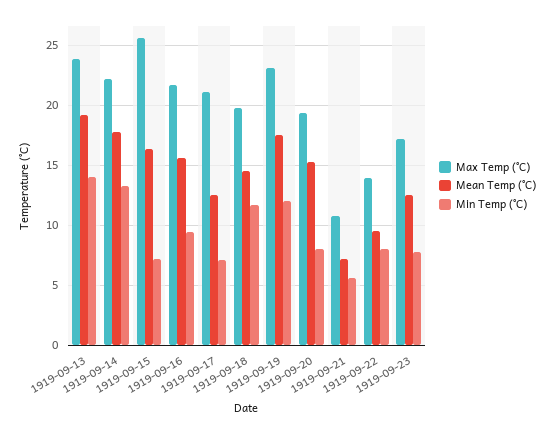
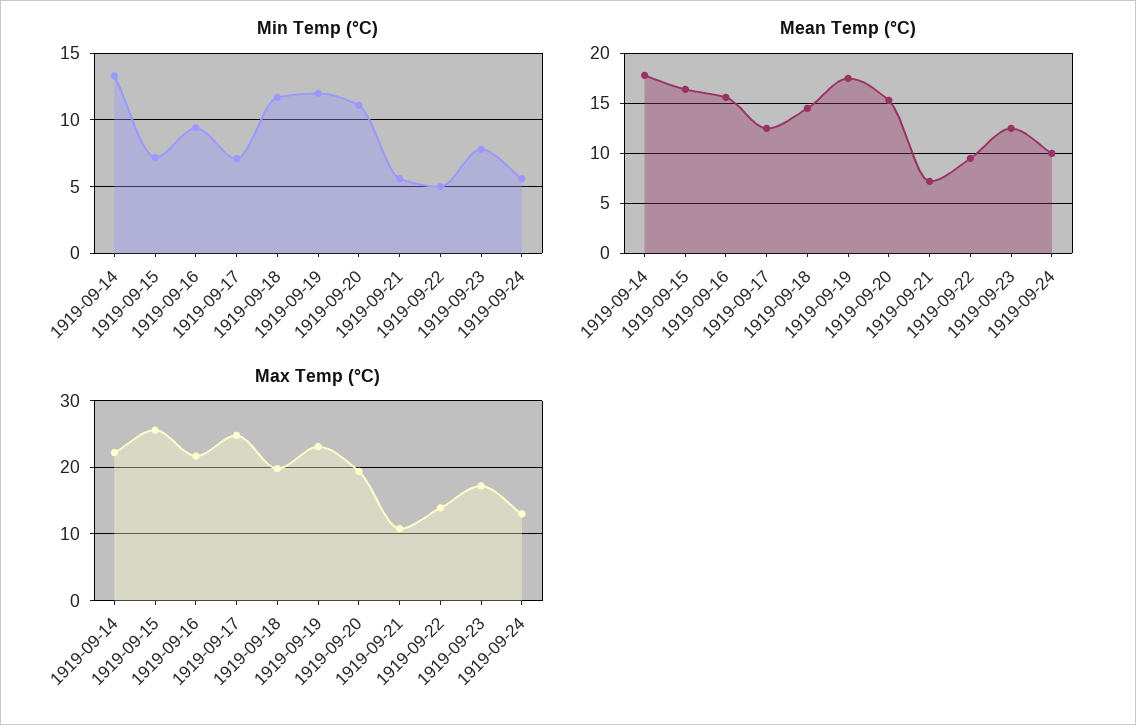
Max Temp (°C), 1919-09-13: 24 -> none
Mean Temp (°C), 1919-09-13: 19 -> none
Min Temp (°C), 1919-09-13: 14 -> none
Max Temp (°C), 1919-09-17: 21 -> 25
Min Temp (°C), 1919-09-20: 8 -> 11
Min Temp (°C), 1919-09-22: 8 -> 5
Min Temp (°C), 1919-09-24: none -> 5.5
Mean Temp (°C), 1919-09-24: none -> 10
Max Temp (°C), 1919-09-24: none -> 13

